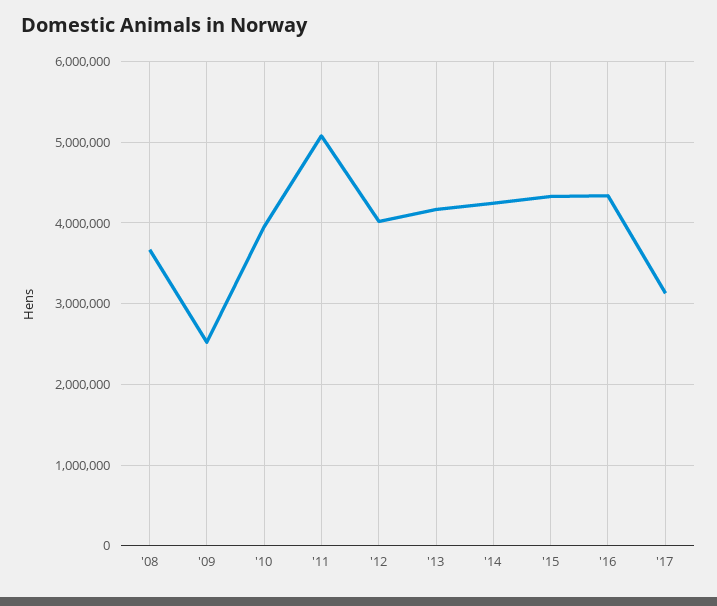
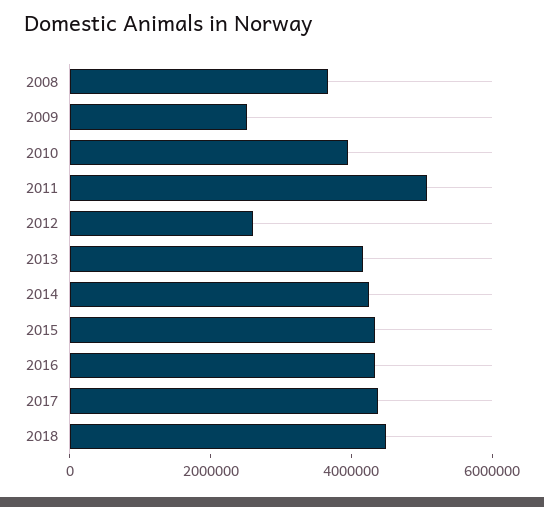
'12: 4000000 -> 2500000
'17: 3100000 -> 4500000
2018: none -> 4500000

